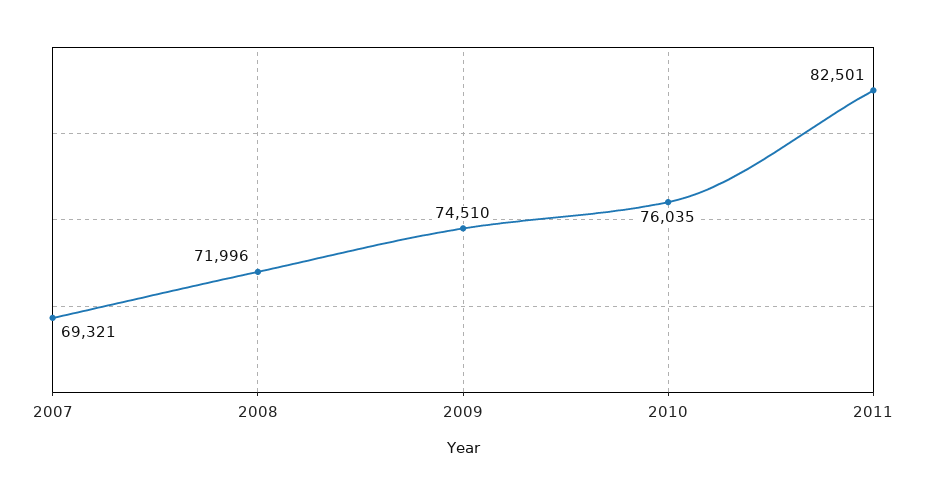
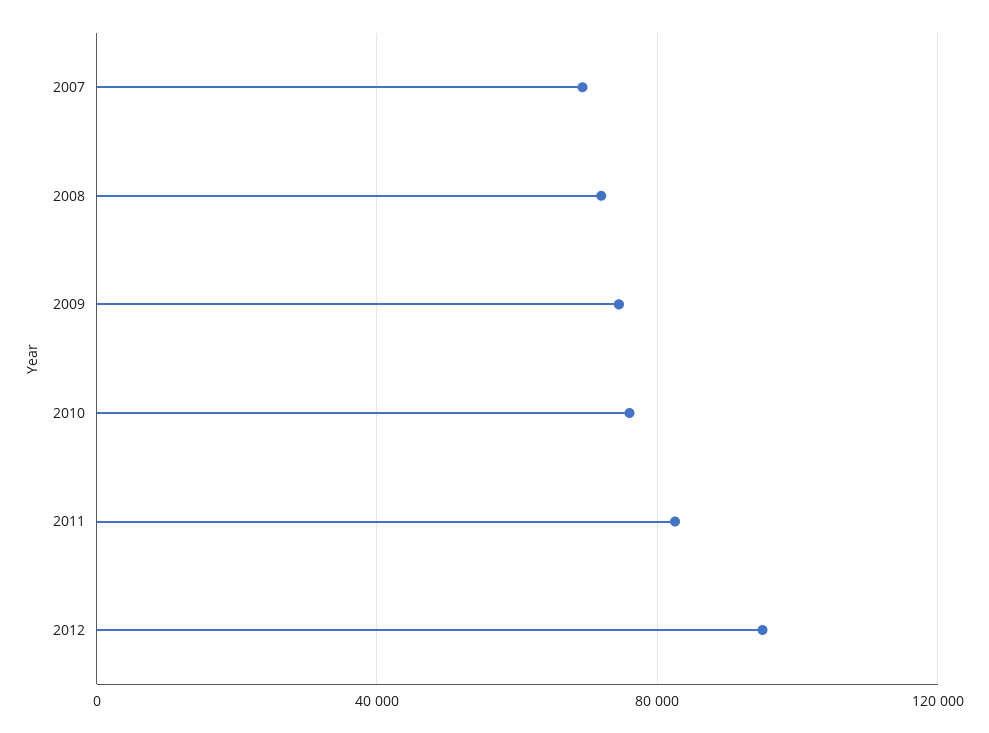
2012: none -> 95000

